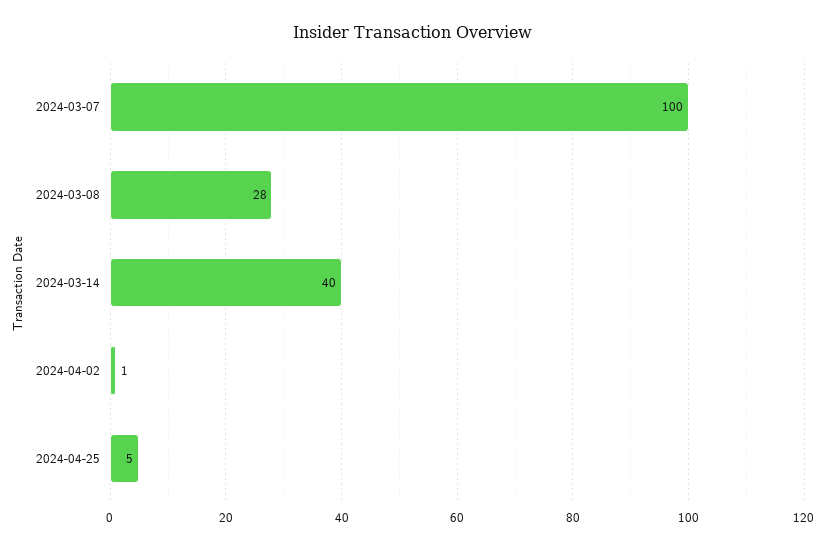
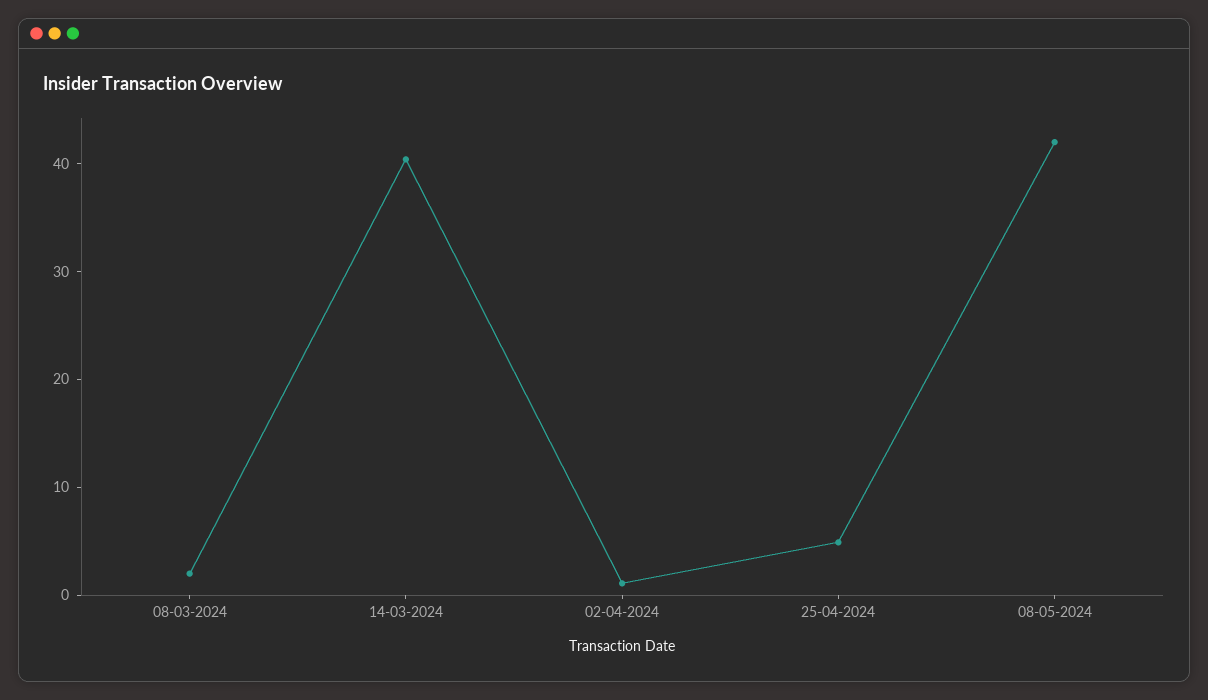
2024-03-07: 100 -> none
2024-03-08: 28 -> 2
08-05-2024: none -> 42

